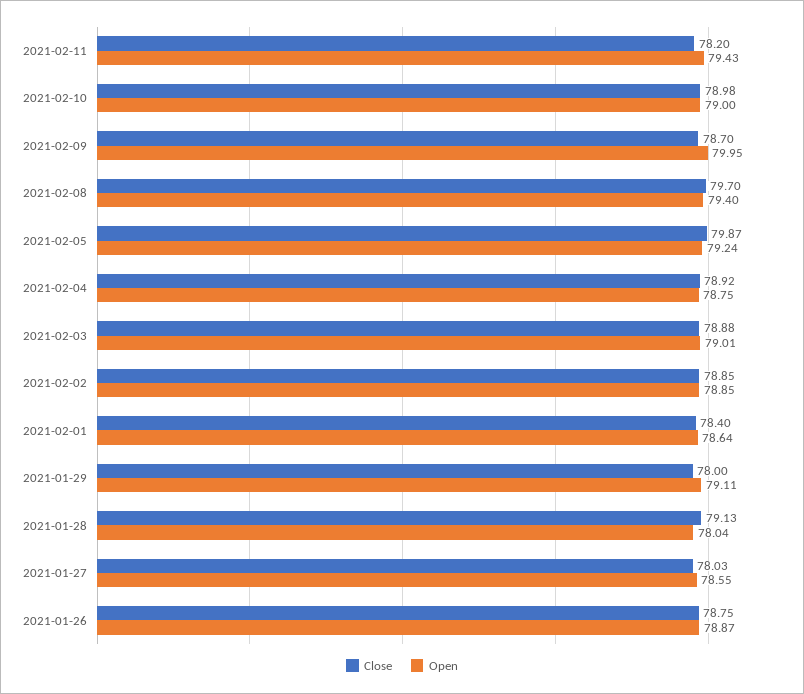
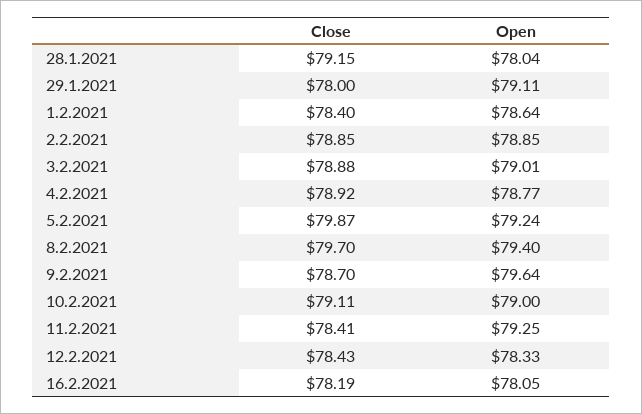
Close, 2021-02-11: 78.2 -> 78.41
Open, 2021-02-11: 79.43 -> 79.25
Close, 2021-02-10: 78.98 -> 79.11
Open, 2021-02-09: 79.95 -> 79.64
Open, 2021-02-04: 78.75 -> 78.77
Close, 2021-01-28: 79.13 -> 79.15
Close, 2021-01-27: 78.03 -> none
Open, 2021-01-27: 78.55 -> none
Close, 2021-01-26: 78.75 -> none
Open, 2021-01-26: 78.87 -> none
Close, 12.2.2021: none -> 78.43
Open, 12.2.2021: none -> 78.33
Close, 16.2.2021: none -> 78.19
Open, 16.2.2021: none -> 78.05

